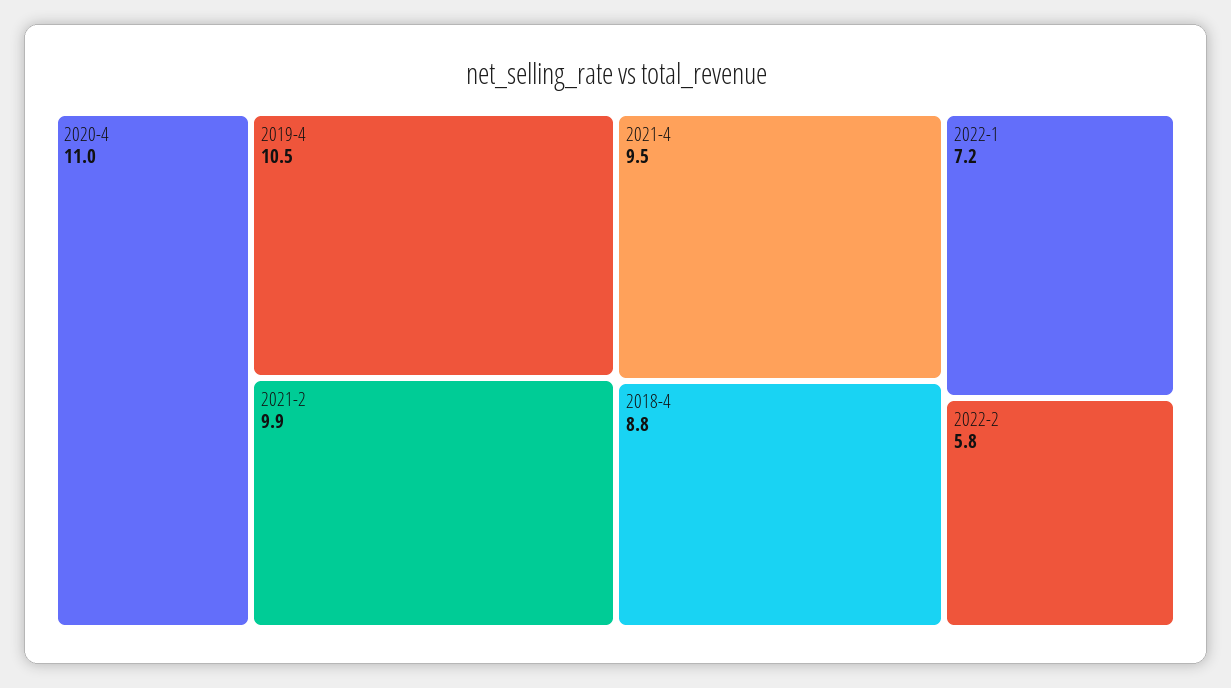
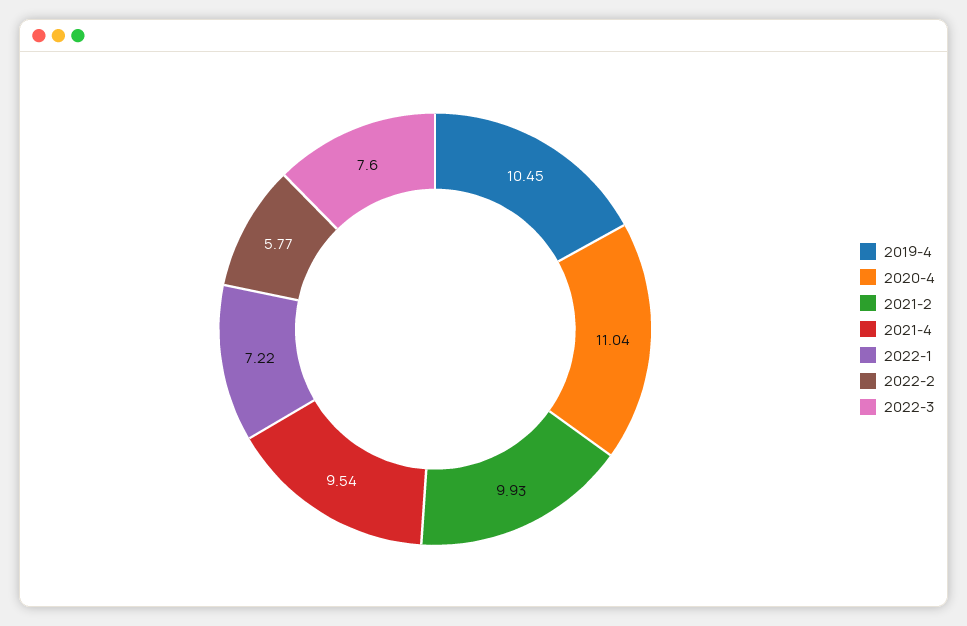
2018-4: 8.8 -> none
2022-3: none -> 7.6

